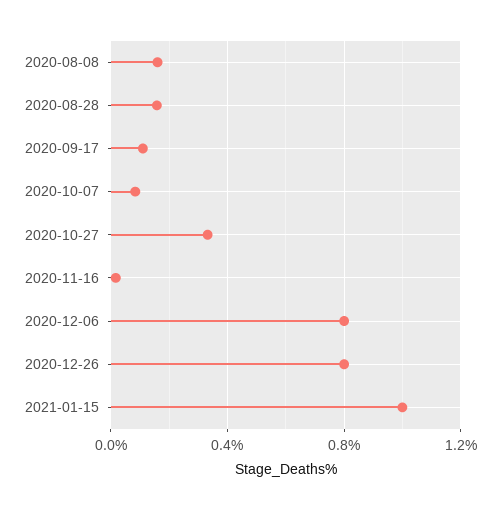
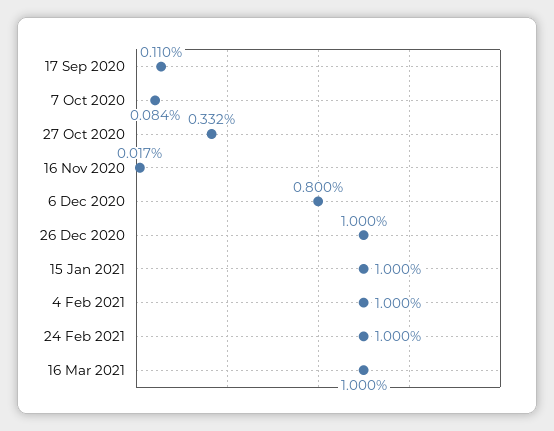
2020-08-08: 0.15 -> none
2020-08-28: 0.15 -> none
2020-12-26: 0.8 -> 1
4 Feb 2021: none -> 1
24 Feb 2021: none -> 1
16 Mar 2021: none -> 1

